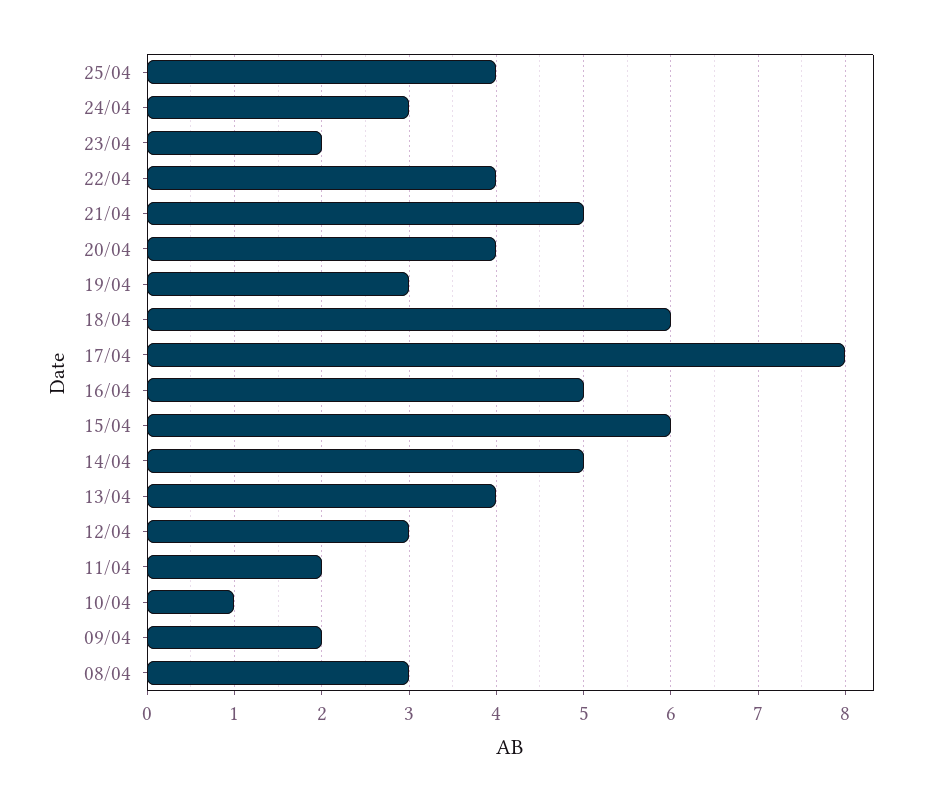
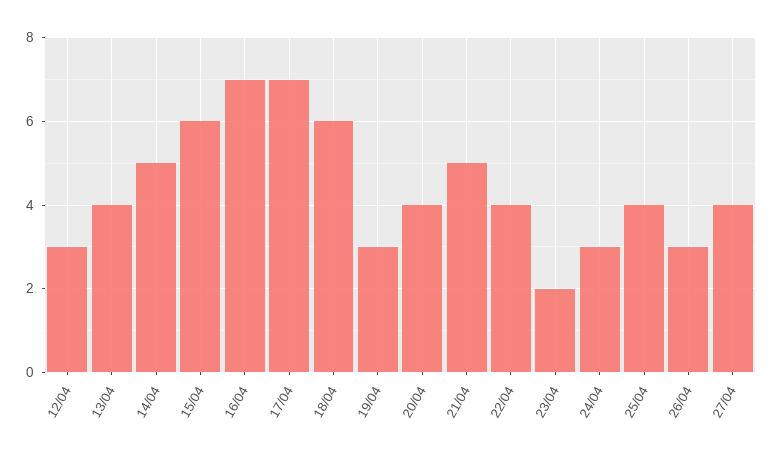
17/04: 8 -> 7
16/04: 5 -> 7
11/04: 2 -> none
10/04: 1 -> none
09/04: 2 -> none
08/04: 3 -> none
26/04: none -> 3
27/04: none -> 4

